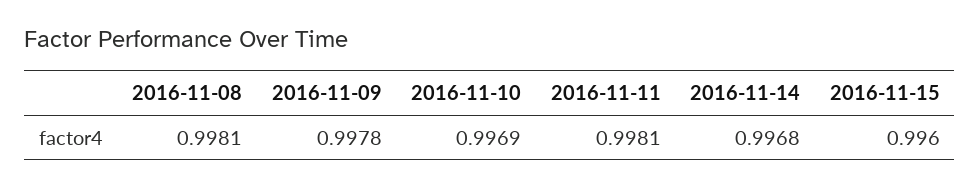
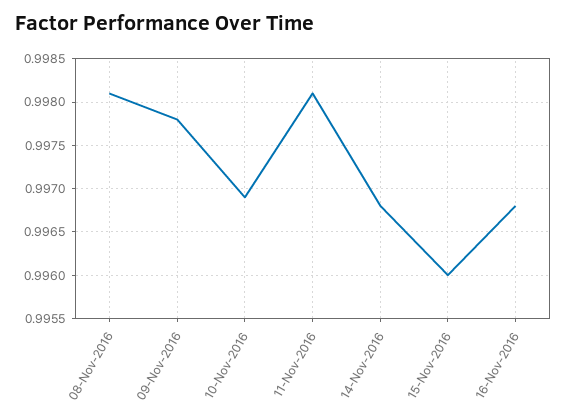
16-Nov-2016: none -> 0.9968

